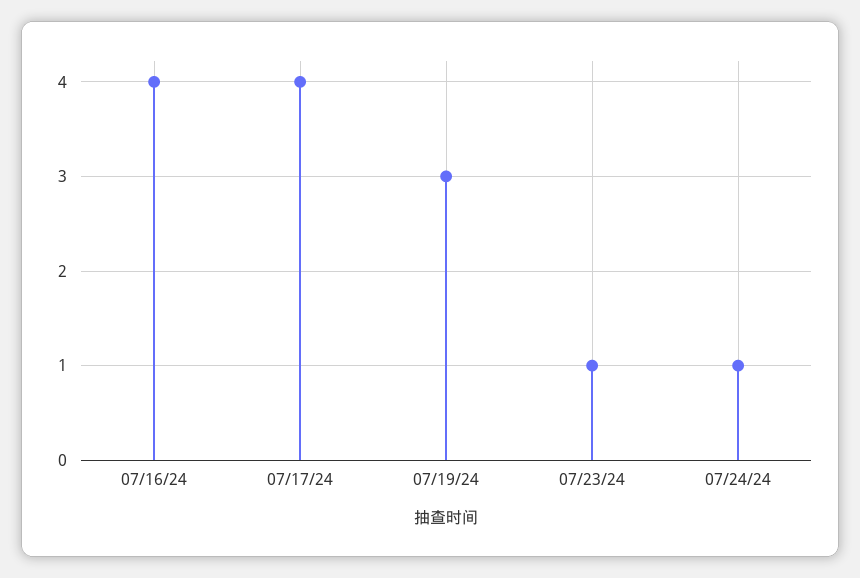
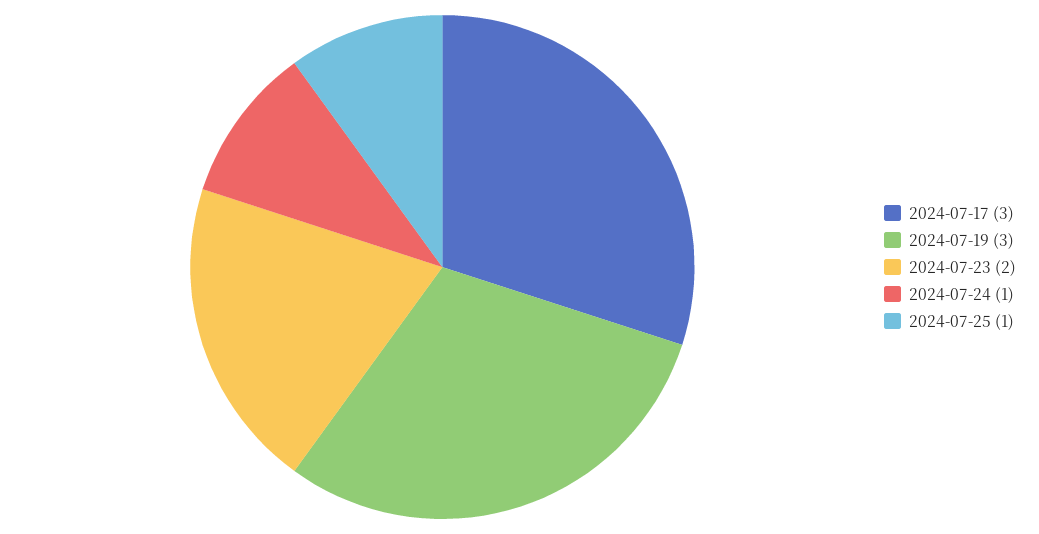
07/16/24: 4 -> none
07/17/24: 4 -> 3
07/23/24: 1 -> 2
2024-07-25: none -> 1

